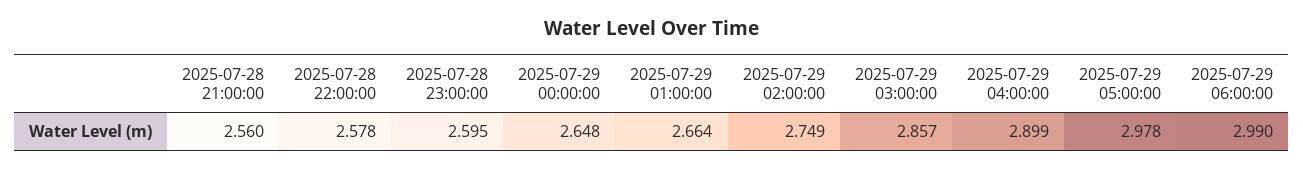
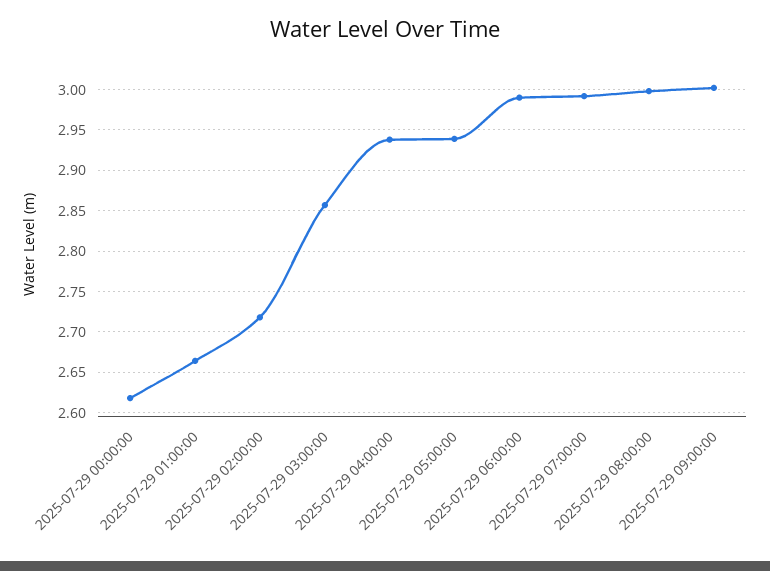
2025-07-28 21:00:00: 2.56 -> none
2025-07-28 22:00:00: 2.578 -> none
2025-07-28 23:00:00: 2.595 -> none
2025-07-29 00:00:00: 2.648 -> 2.62
2025-07-29 02:00:00: 2.749 -> 2.72
2025-07-29 04:00:00: 2.899 -> 2.94
2025-07-29 05:00:00: 2.978 -> 2.94
2025-07-29 07:00:00: none -> 2.99
2025-07-29 08:00:00: none -> 3
2025-07-29 09:00:00: none -> 3

